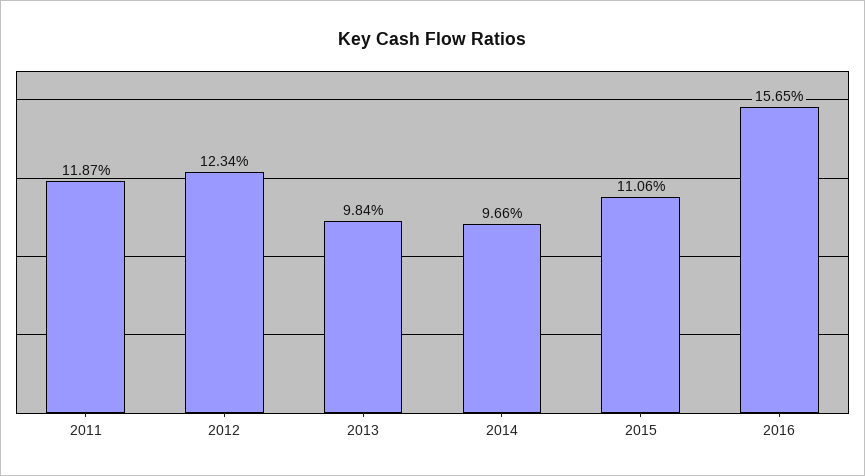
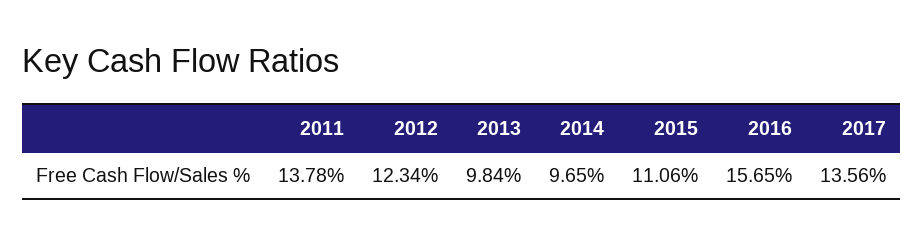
2011: 11.87 -> 13.78
2014: 9.66 -> 9.65
2017: none -> 13.56

